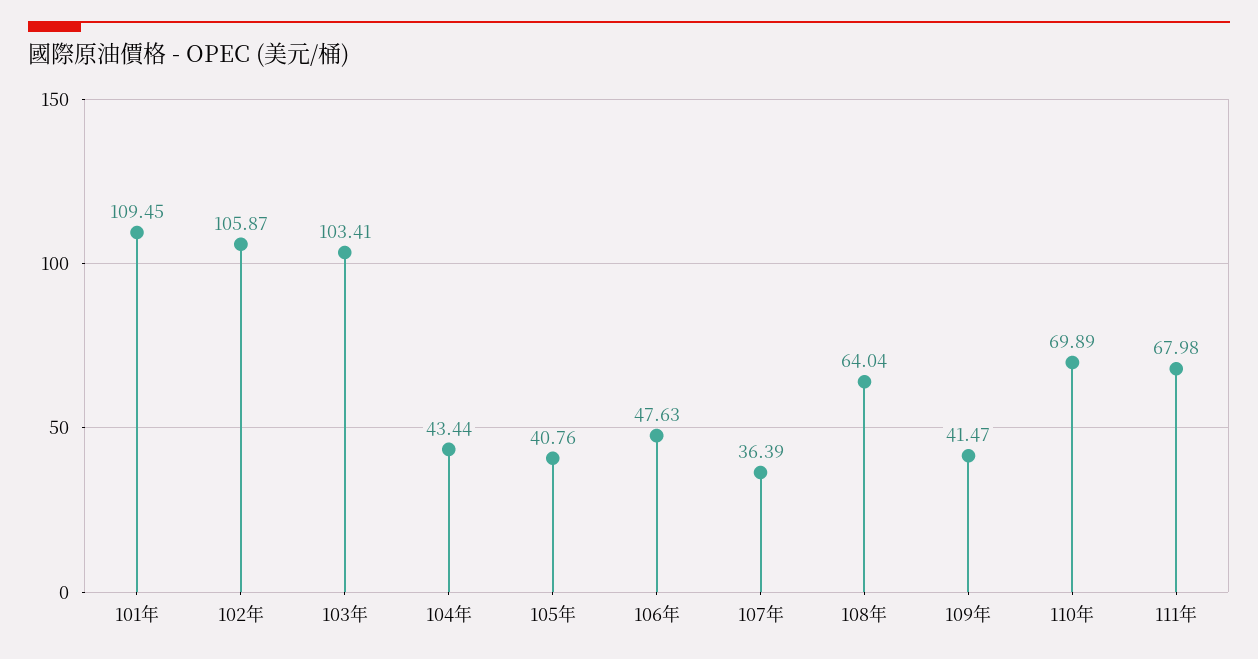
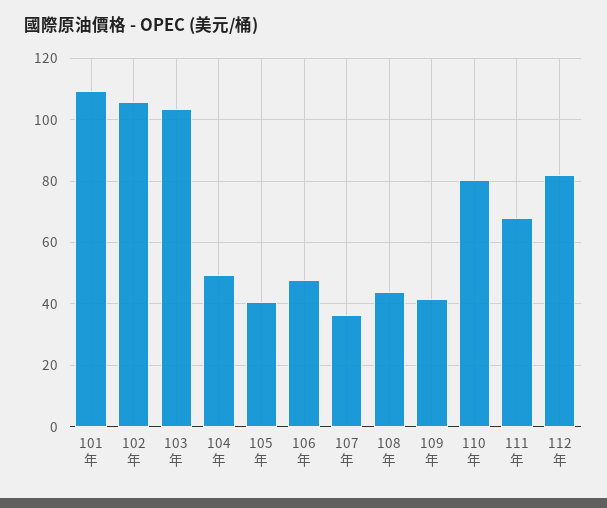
104年: 43.44 -> 50
108年: 64.04 -> 44
110年: 69.89 -> 80
112年: none -> 82

